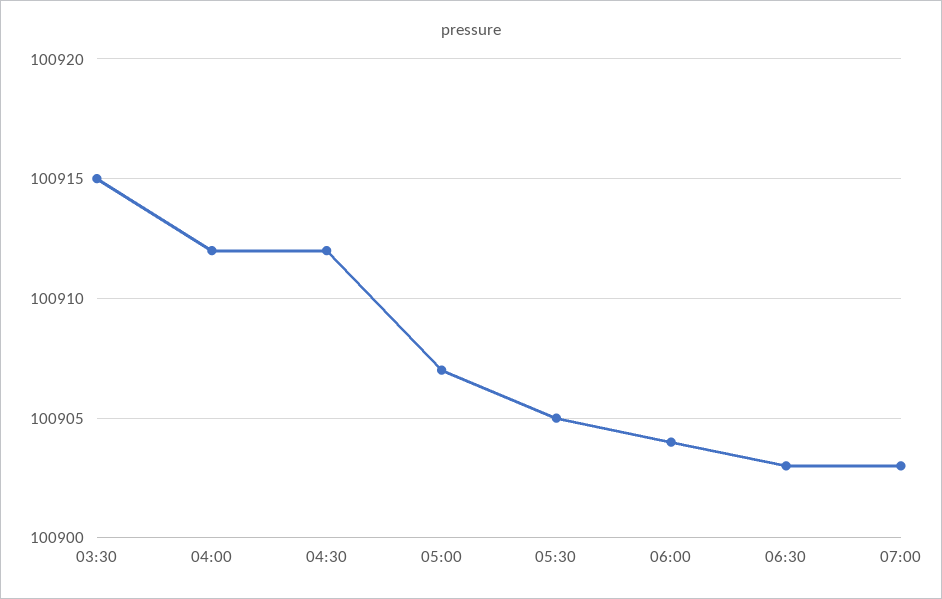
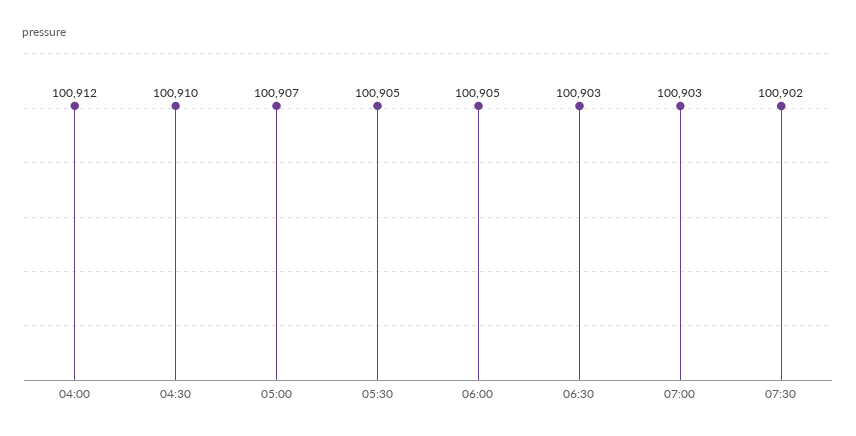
03:30: 100915 -> none
04:30: 100912 -> 100910
06:00: 100904 -> 100905
07:30: none -> 100902

